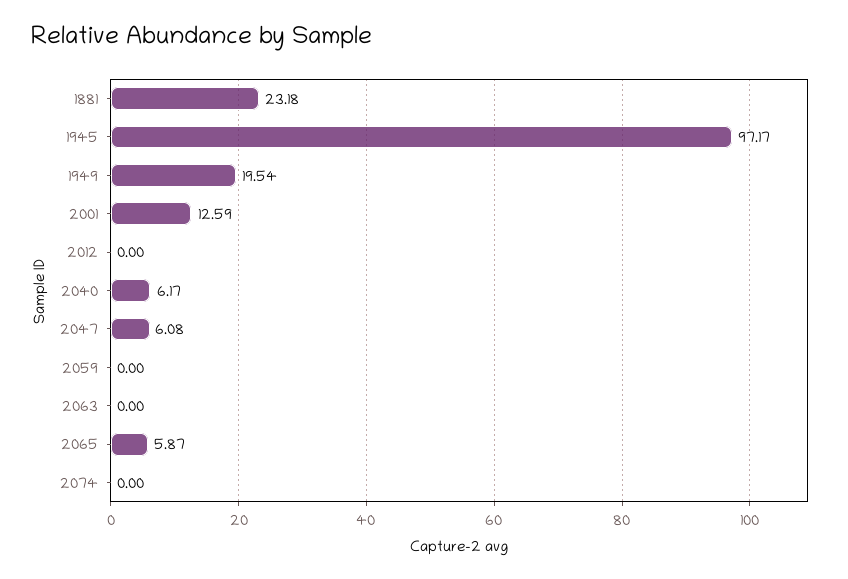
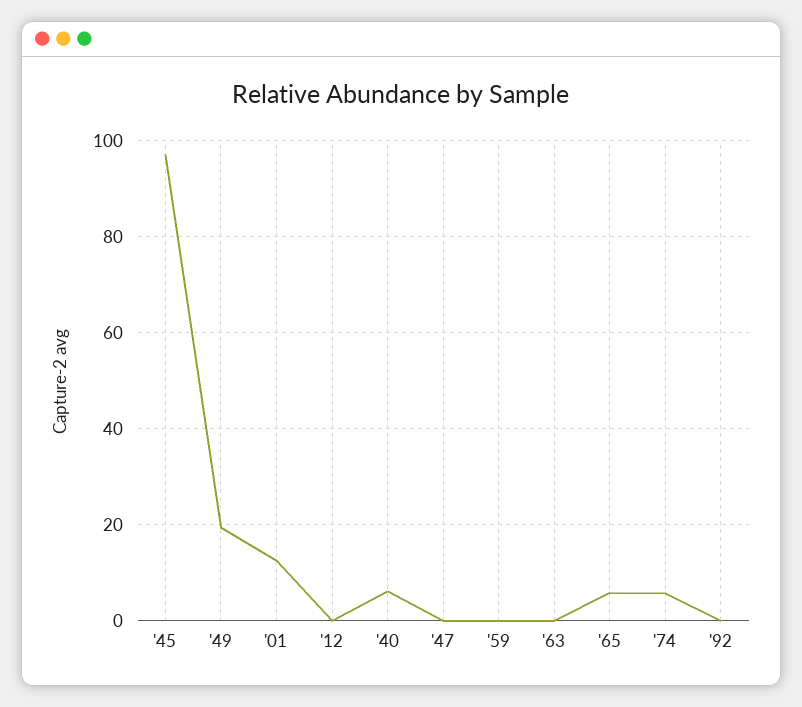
1881: 23.18 -> none
2047: 6.08 -> 0
2074: 0 -> 6
'92: none -> 0

